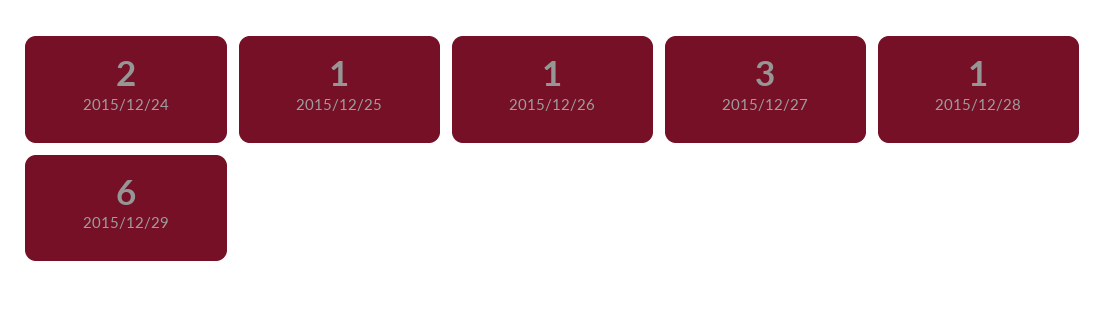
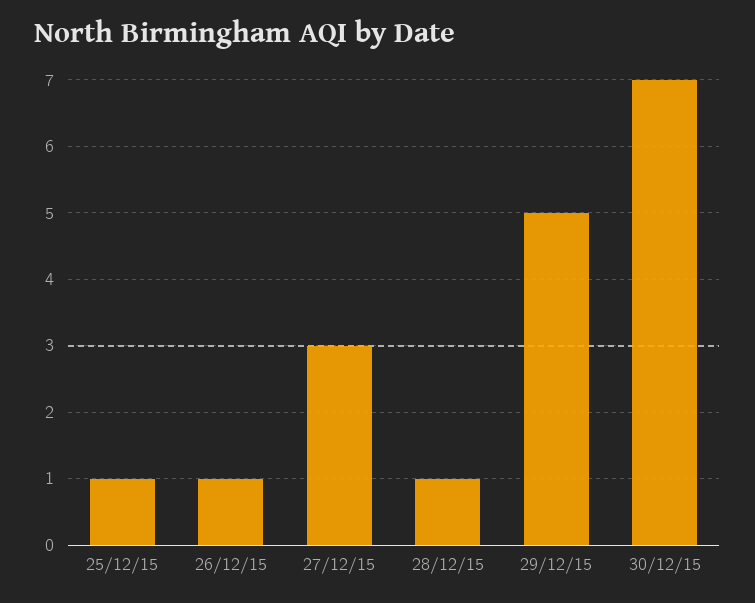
2015/12/24: 2 -> none
2015/12/29: 6 -> 5
30/12/15: none -> 7

